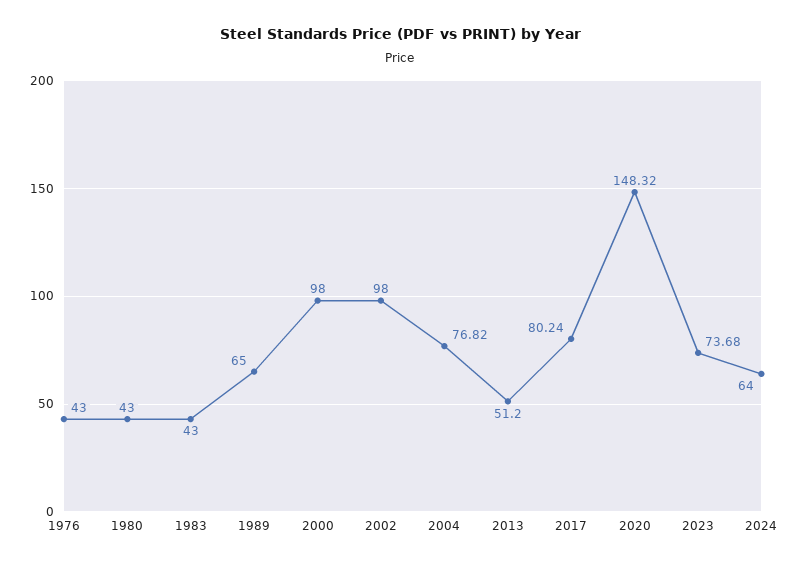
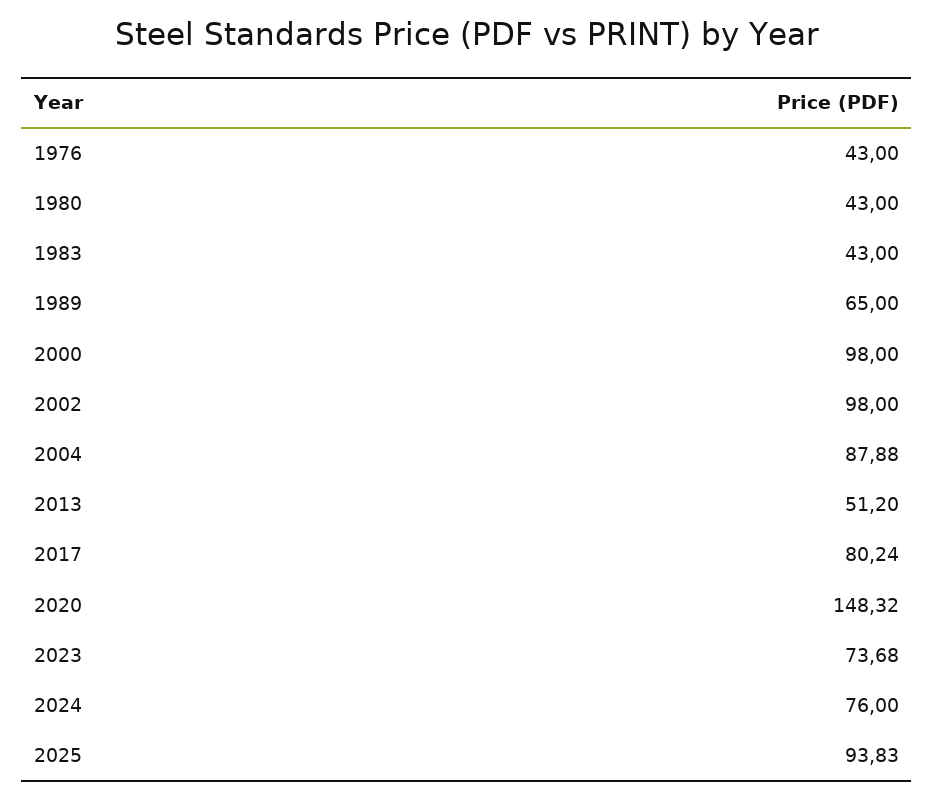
2004: 76.82 -> 87.88
2024: 64 -> 76
2025: none -> 93.83

